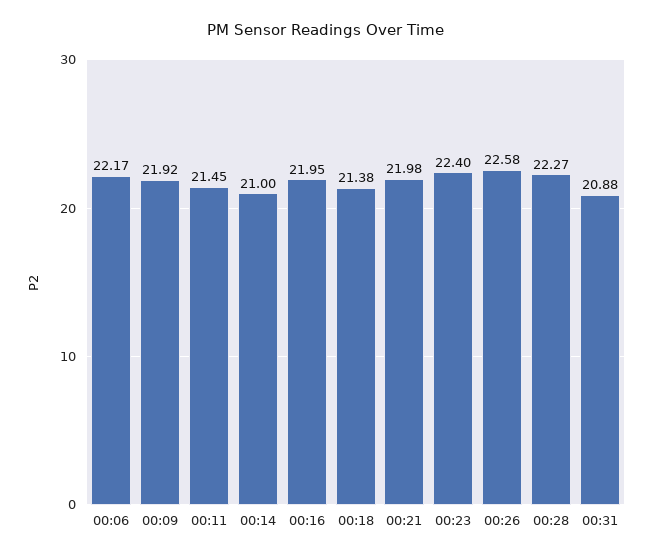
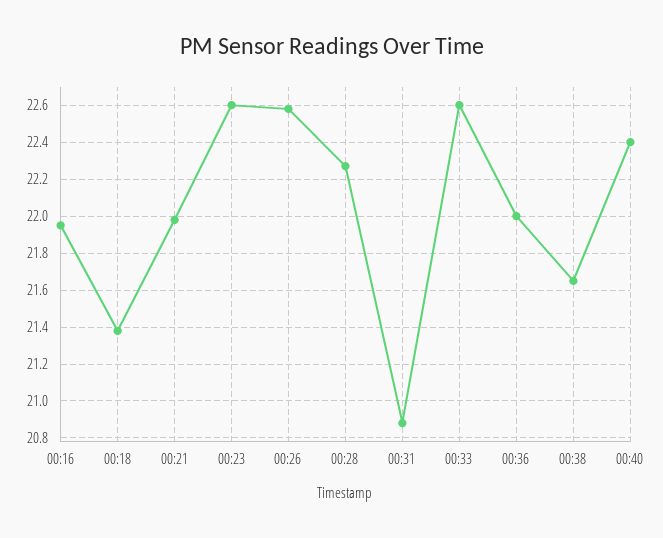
00:06: 22.17 -> none
00:09: 21.92 -> none
00:11: 21.45 -> none
00:14: 21 -> none
00:23: 22.4 -> 22.6
00:33: none -> 22.6
00:36: none -> 22
00:38: none -> 21.65
00:40: none -> 22.4

